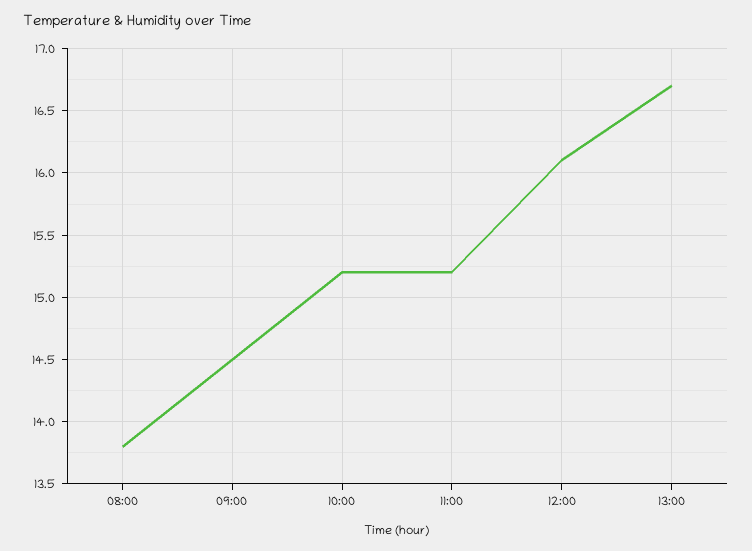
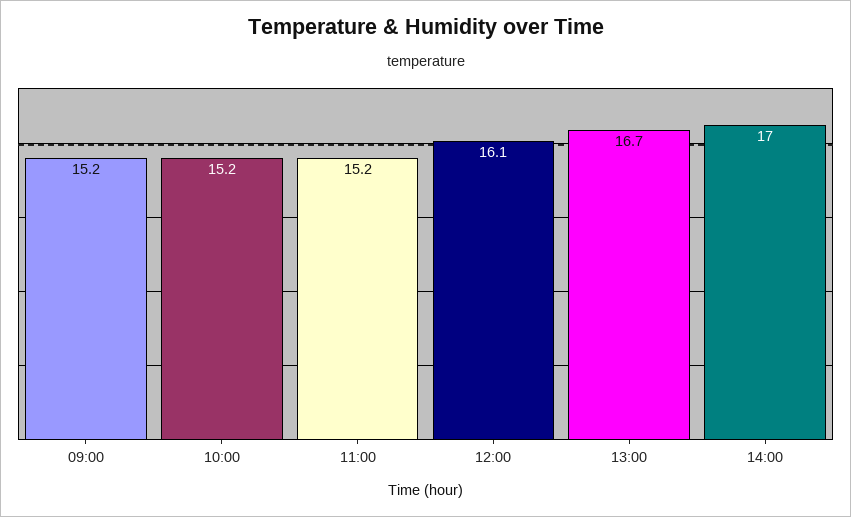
08:00: 13.8 -> none
09:00: 14.5 -> 15.2
14:00: none -> 17

